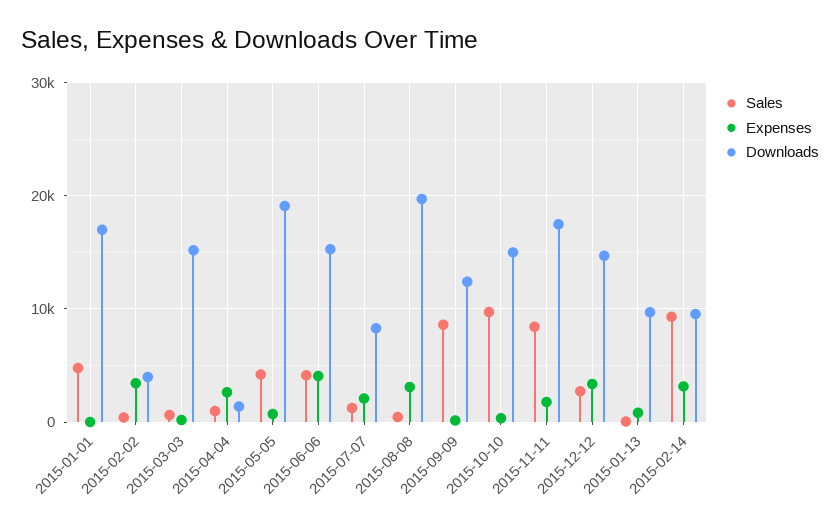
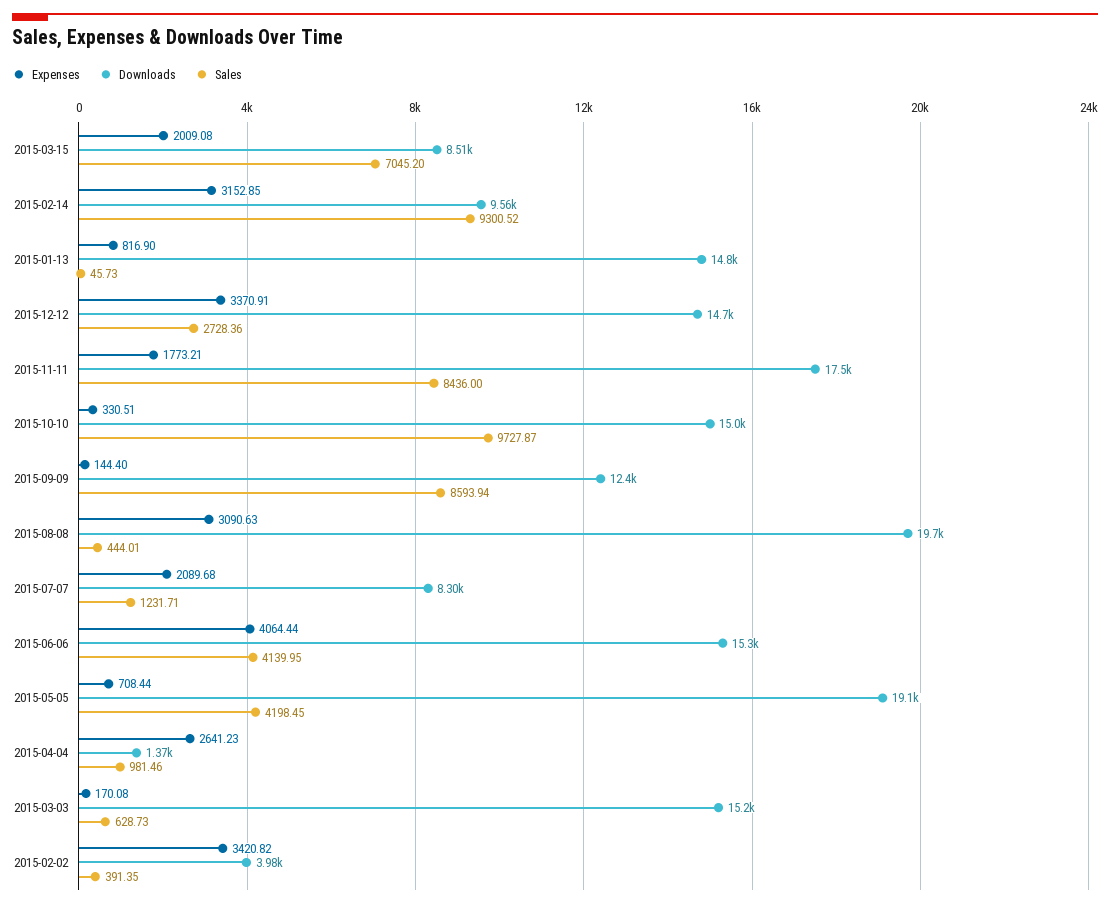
Sales, 2015-01-01: 5000 -> none
Expenses, 2015-01-01: 0 -> none
Downloads, 2015-01-01: 17000 -> none
Downloads, 2015-01-13: 10000 -> 14800
Expenses, 2015-03-15: none -> 2009.08
Downloads, 2015-03-15: none -> 8510
Sales, 2015-03-15: none -> 7045.2

